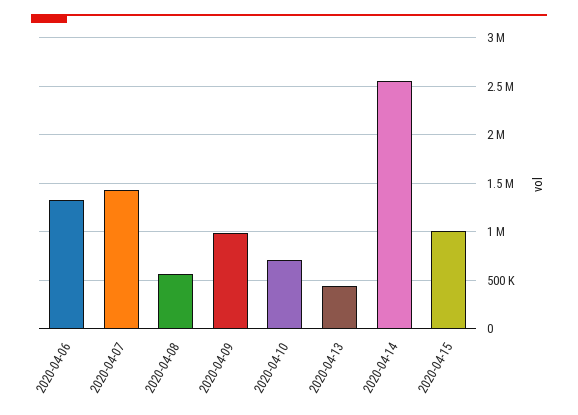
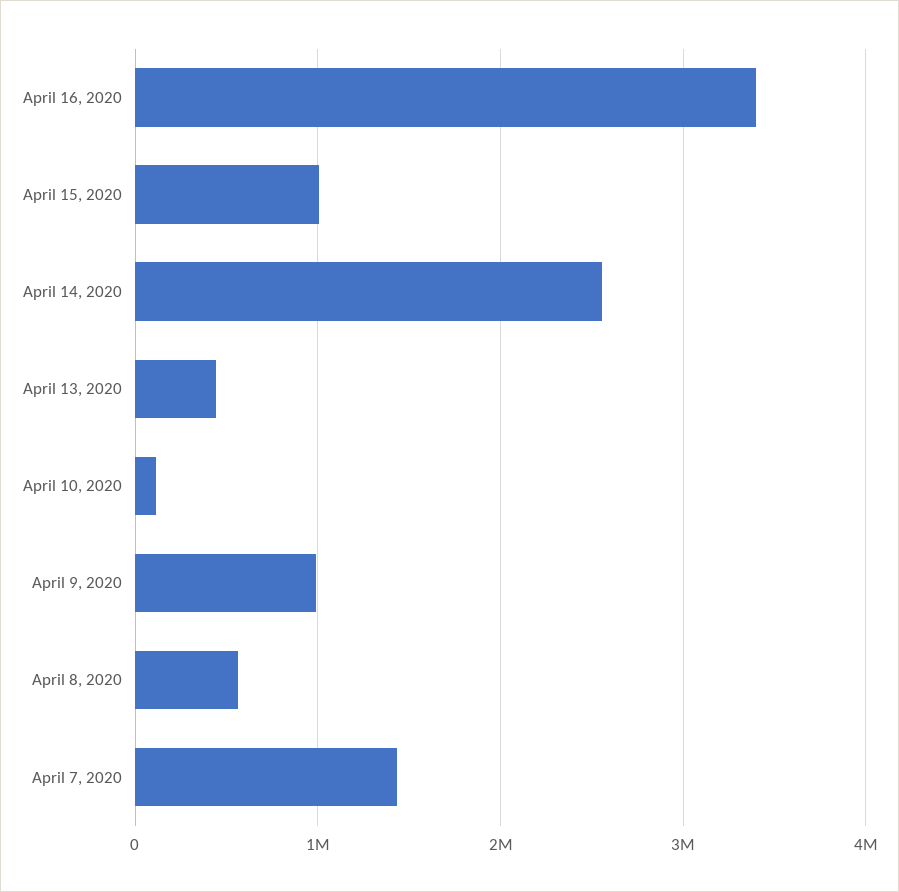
2020-04-06: 1300000 -> none
2020-04-10: 700000 -> 100000
April 16, 2020: none -> 3400000

